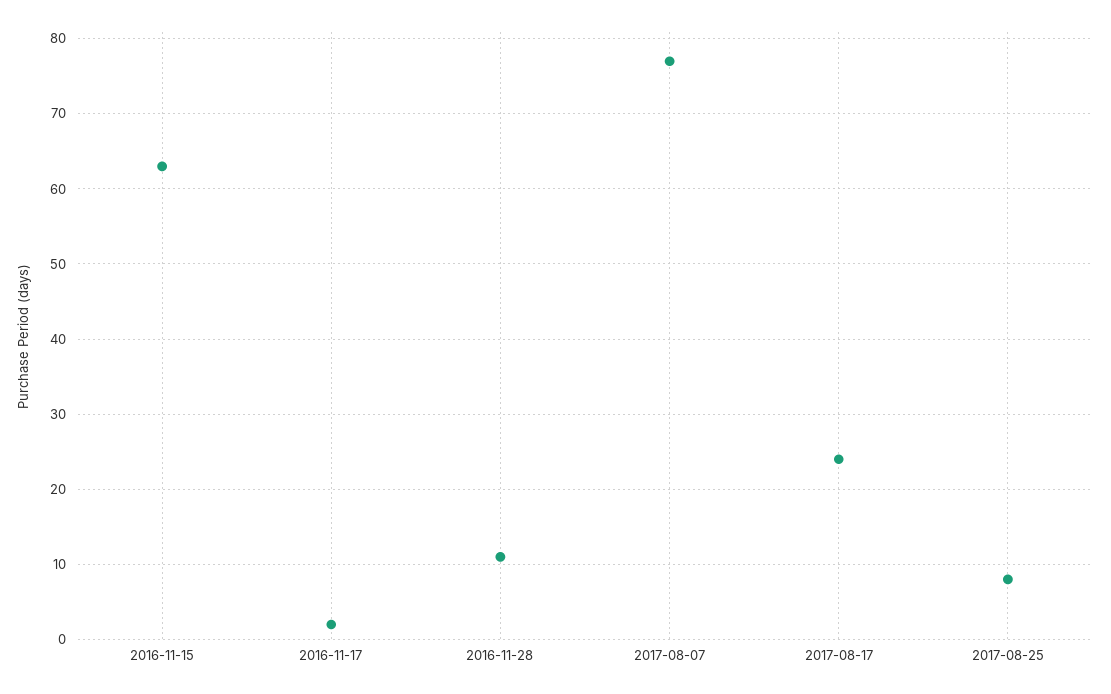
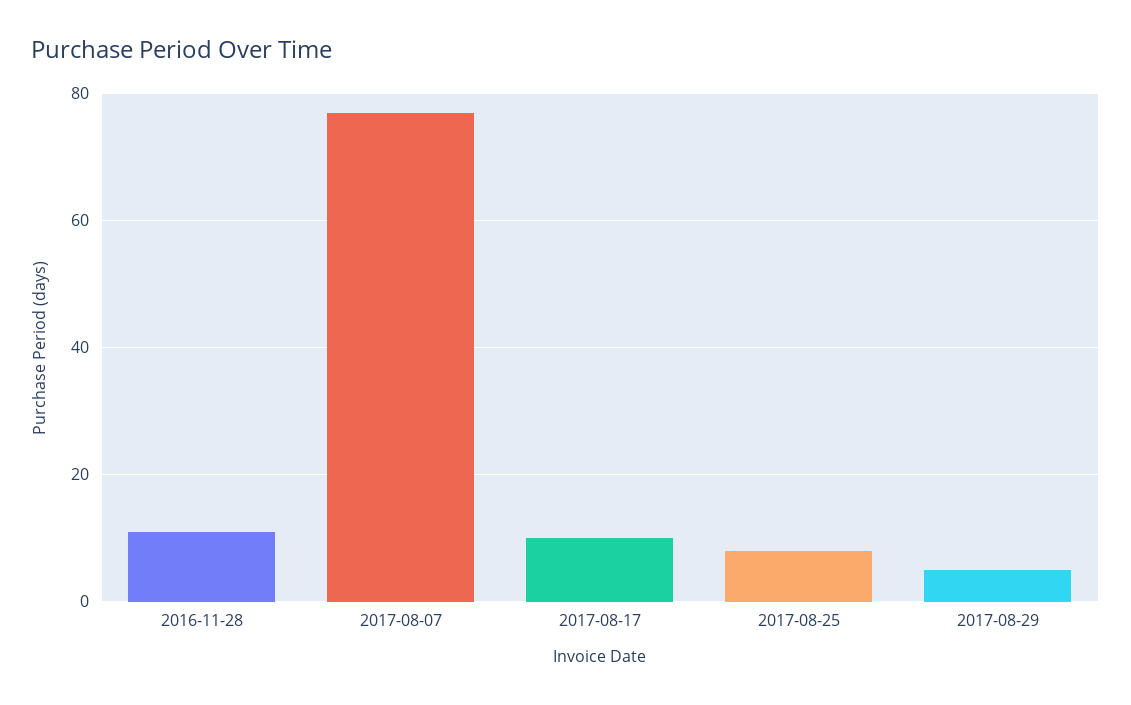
2016-11-15: 63 -> none
2016-11-17: 2 -> none
2017-08-17: 24 -> 10
2017-08-29: none -> 5

